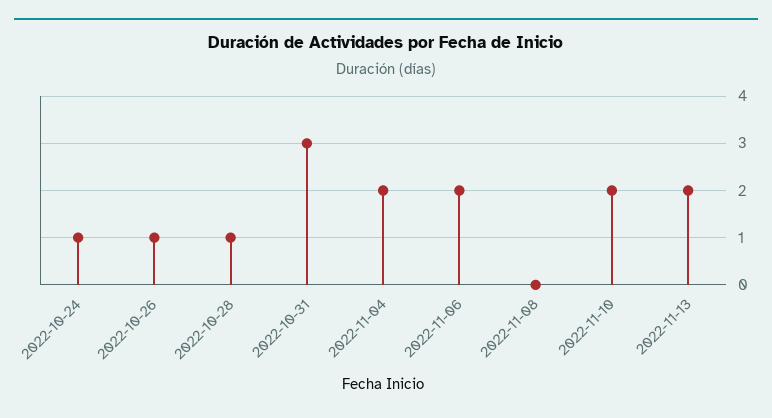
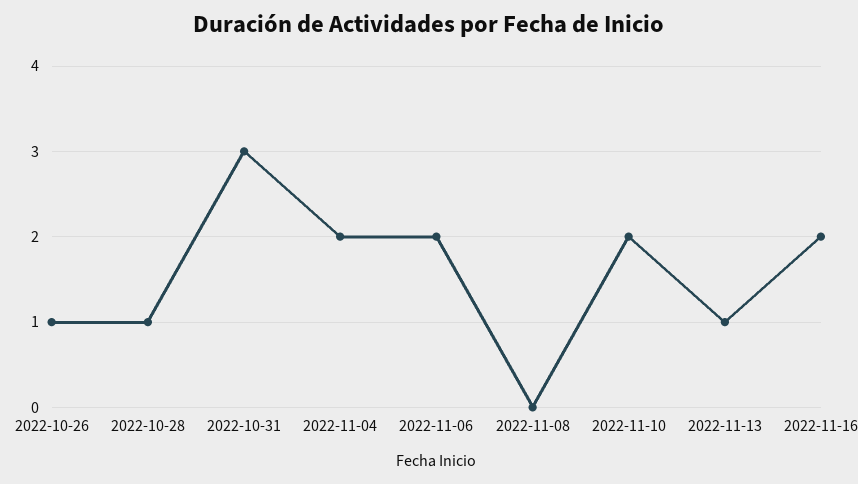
2022-10-24: 1 -> none
2022-11-13: 2 -> 1
2022-11-16: none -> 2

